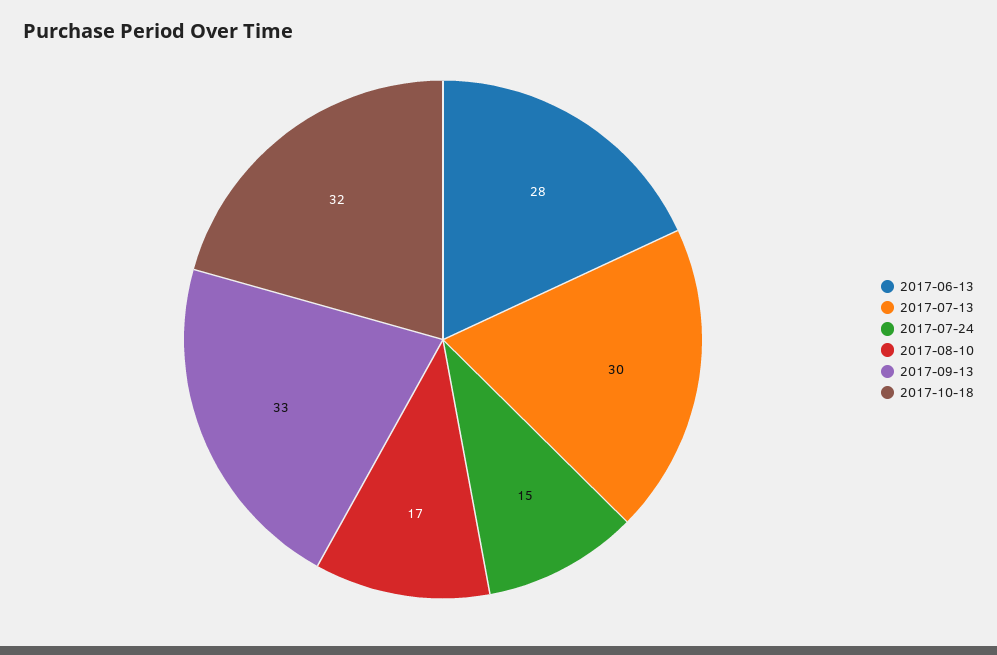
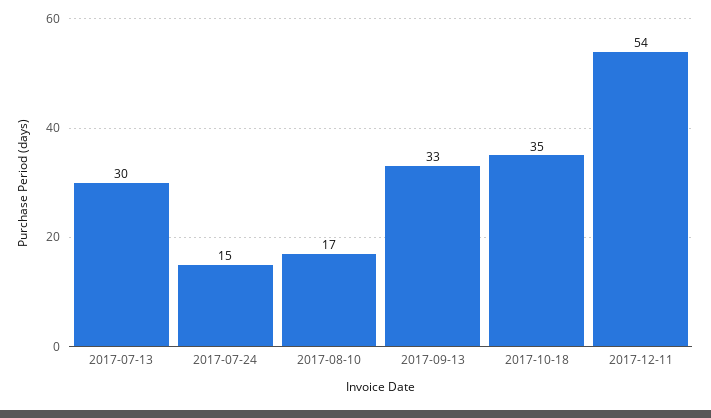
2017-06-13: 28 -> none
2017-10-18: 32 -> 35
2017-12-11: none -> 54

